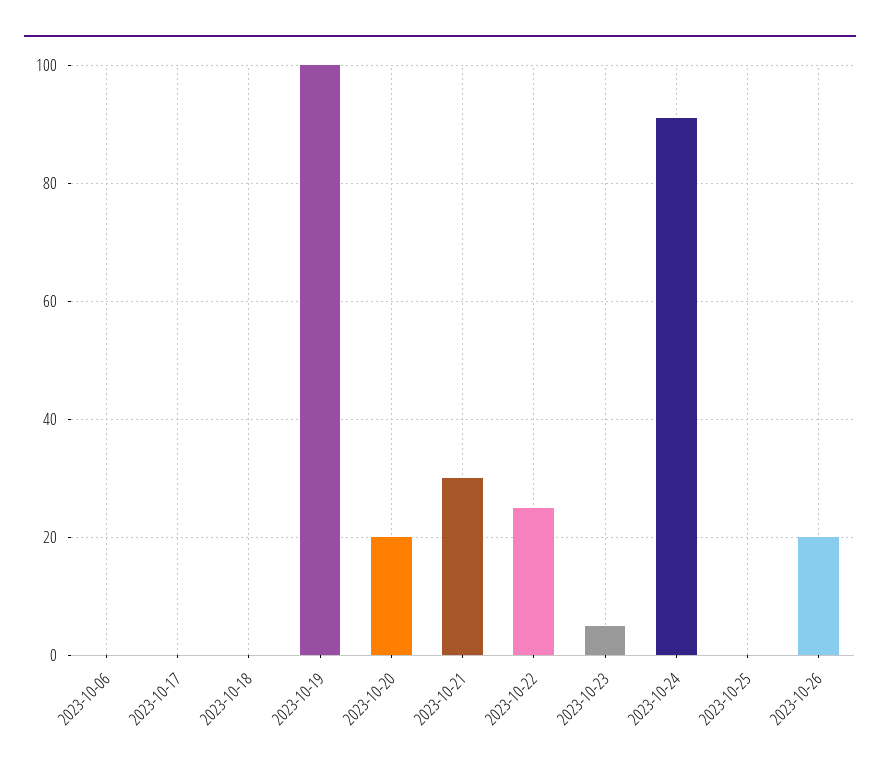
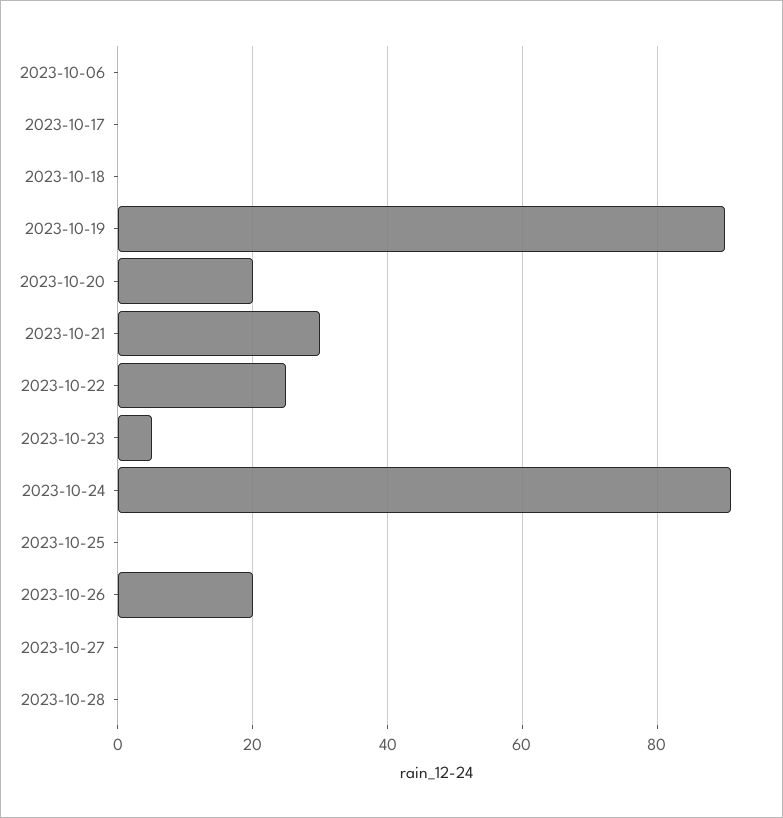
2023-10-19: 100 -> 90
2023-10-27: none -> 0
2023-10-28: none -> 0

